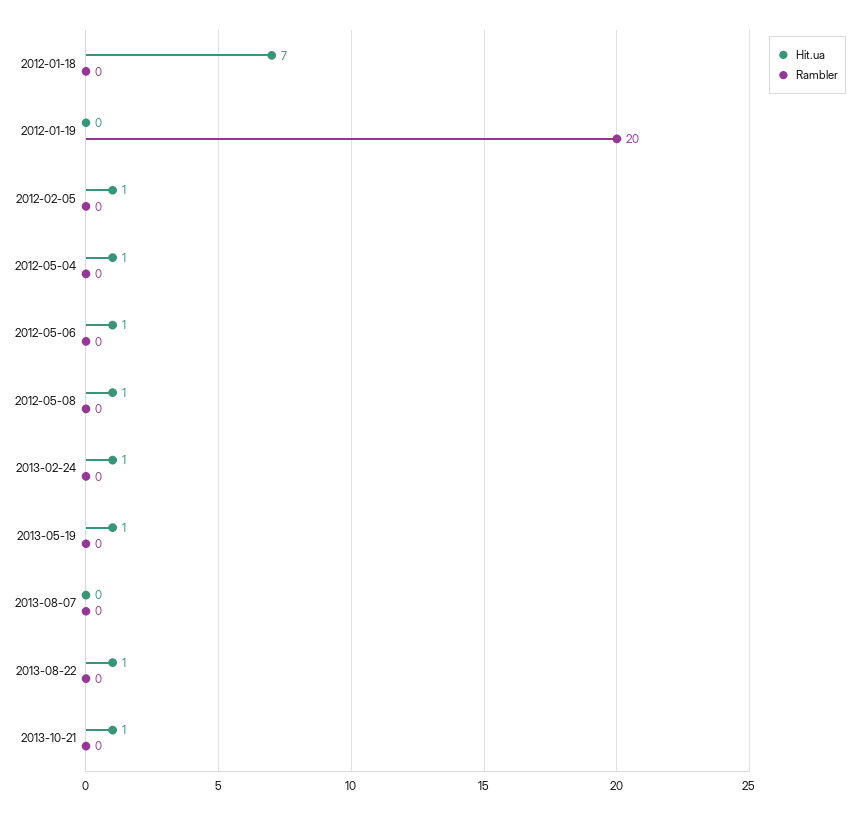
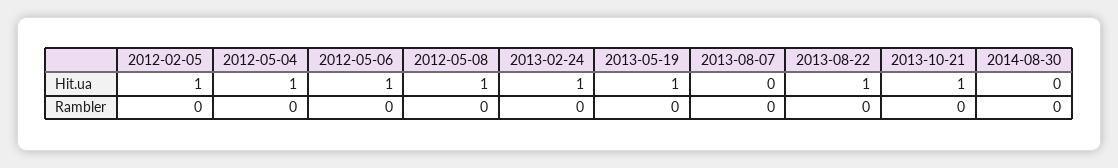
Hit.ua, 2012-01-18: 7 -> none
Rambler, 2012-01-18: 0 -> none
Hit.ua, 2012-01-19: 0 -> none
Rambler, 2012-01-19: 20 -> none
Hit.ua, 2014-08-30: none -> 0
Rambler, 2014-08-30: none -> 0

